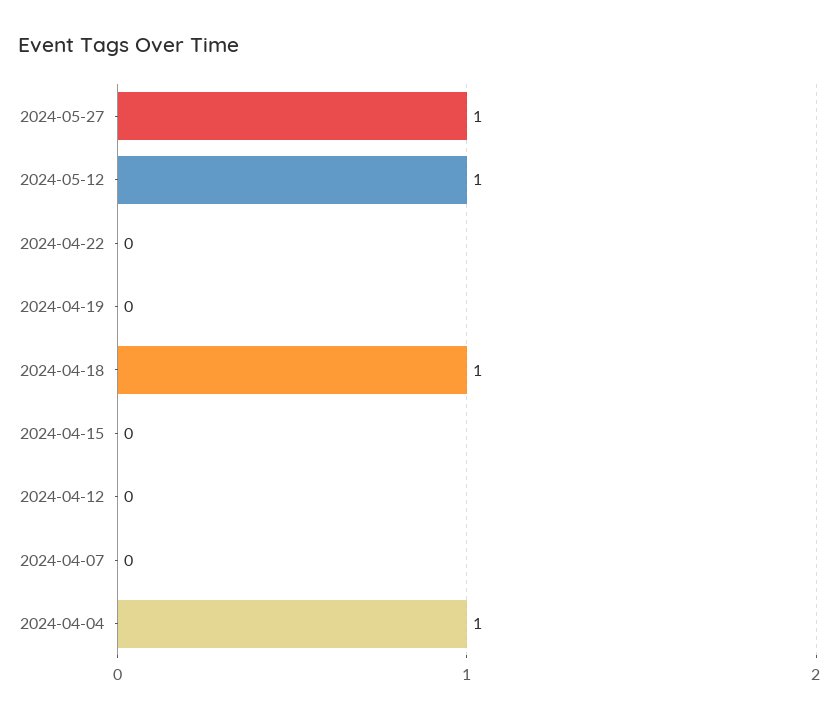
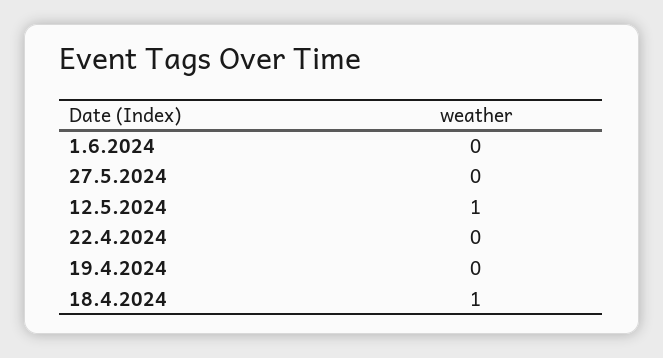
2024-05-27: 1 -> 0
2024-04-15: 0 -> none
2024-04-12: 0 -> none
2024-04-07: 0 -> none
2024-04-04: 1 -> none
1.6.2024: none -> 0

